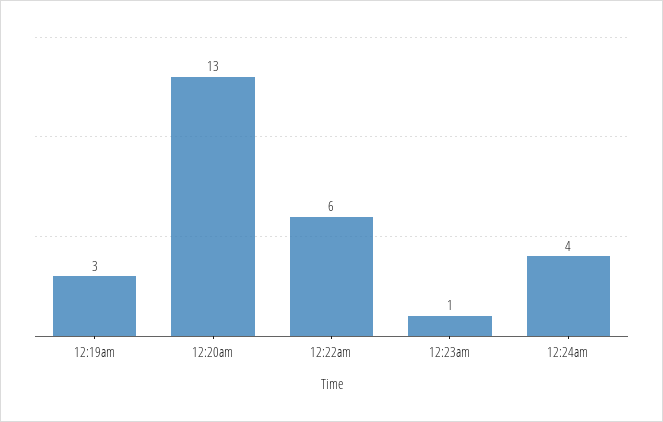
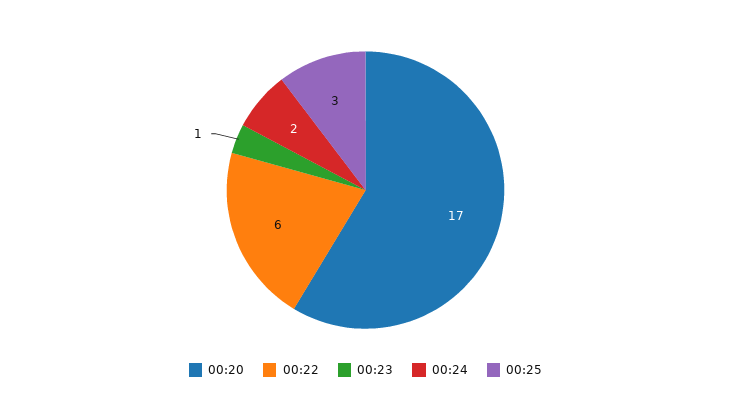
12:19am: 3 -> none
12:20am: 13 -> 17
12:24am: 4 -> 2
00:25: none -> 3

